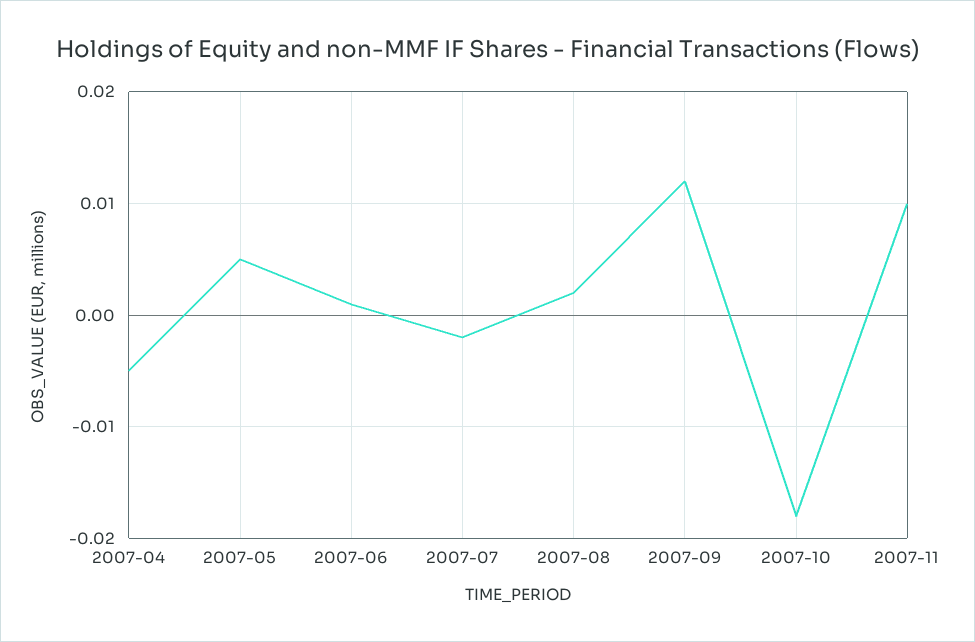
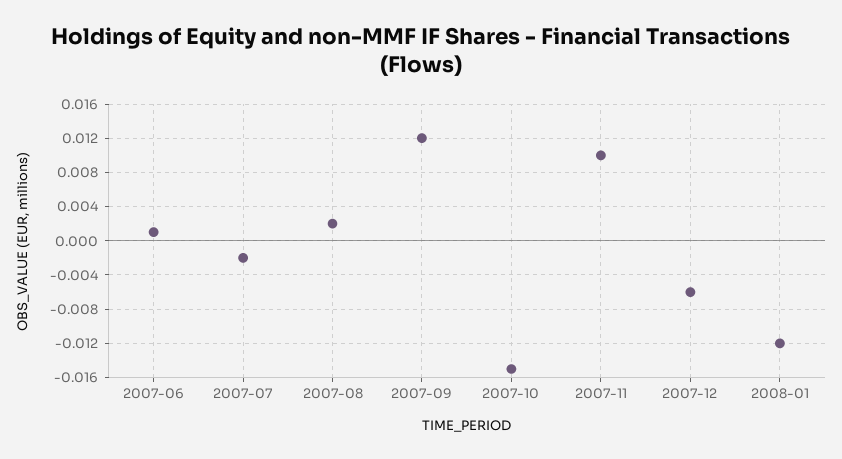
2007-04: -0.005 -> none
2007-05: 0.005 -> none
2007-10: -0.018 -> -0.015
2007-12: none -> -0.006
2008-01: none -> -0.012

